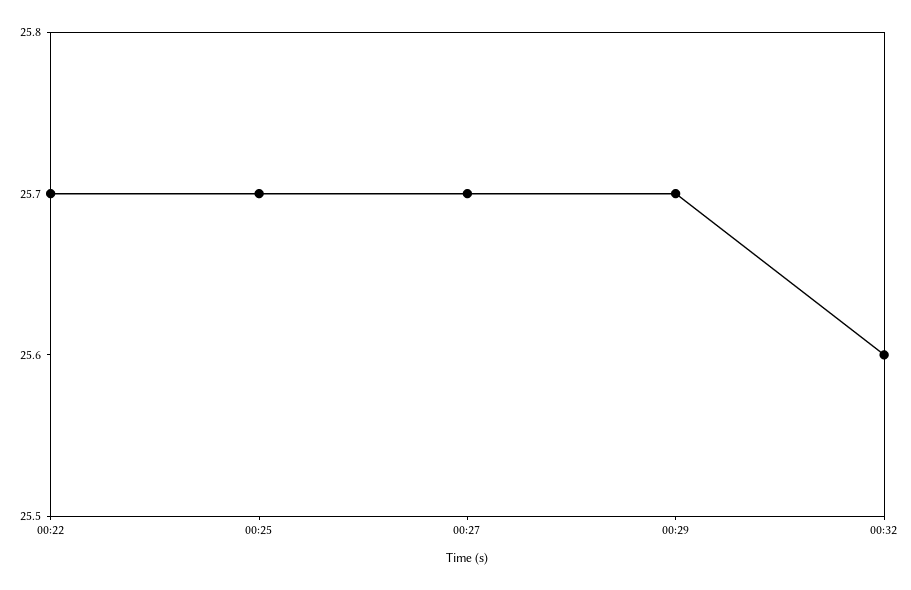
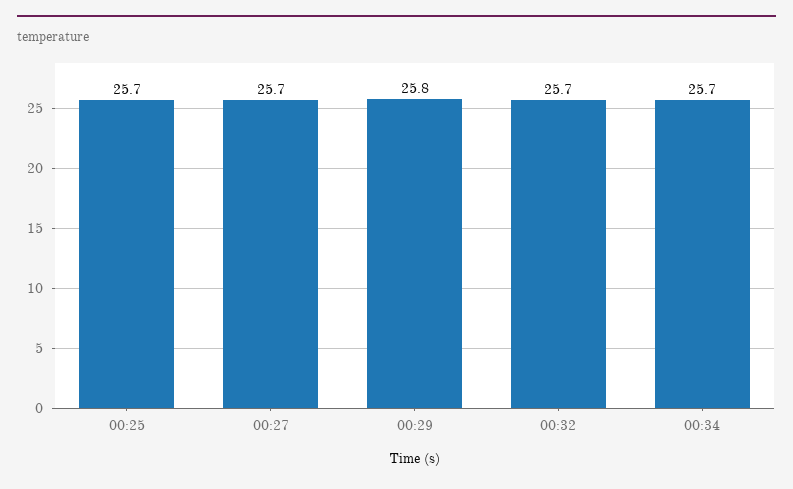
00:22: 25.7 -> none
00:29: 25.7 -> 25.8
00:32: 25.6 -> 25.7
00:34: none -> 25.7

